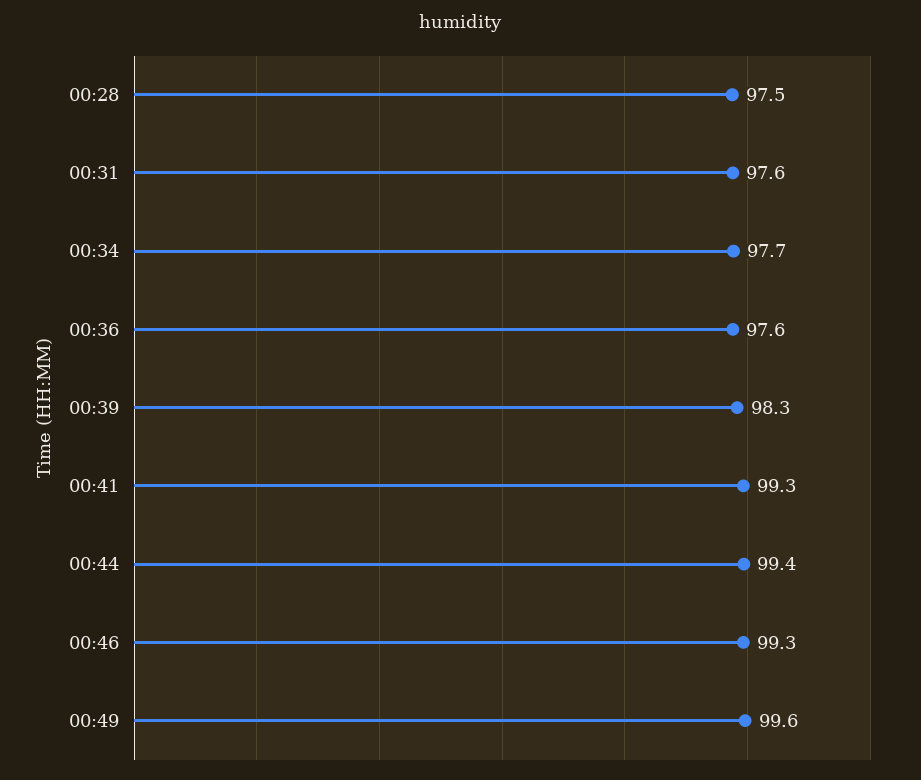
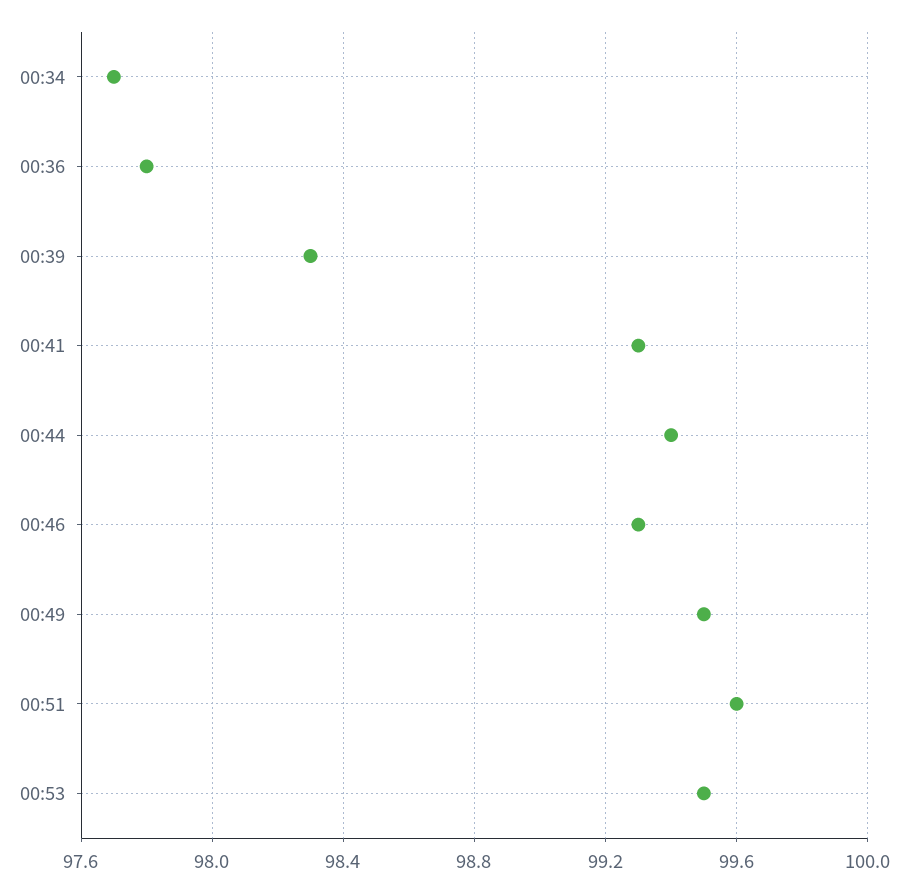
00:28: 97.5 -> none
00:31: 97.6 -> none
00:36: 97.6 -> 97.8
00:49: 99.6 -> 99.5
00:51: none -> 99.6
00:53: none -> 99.5

